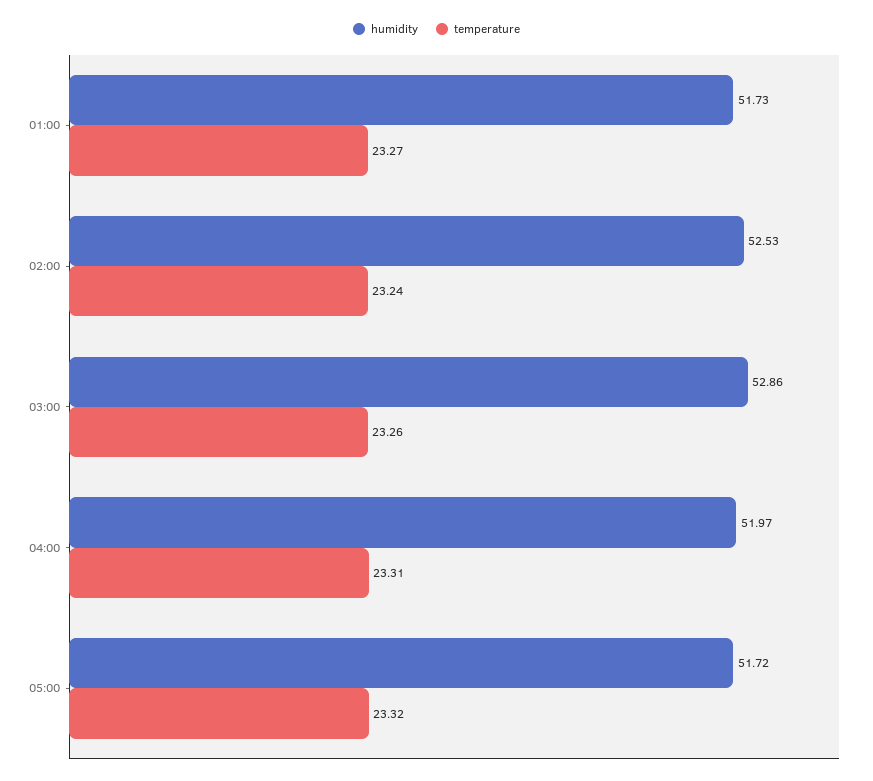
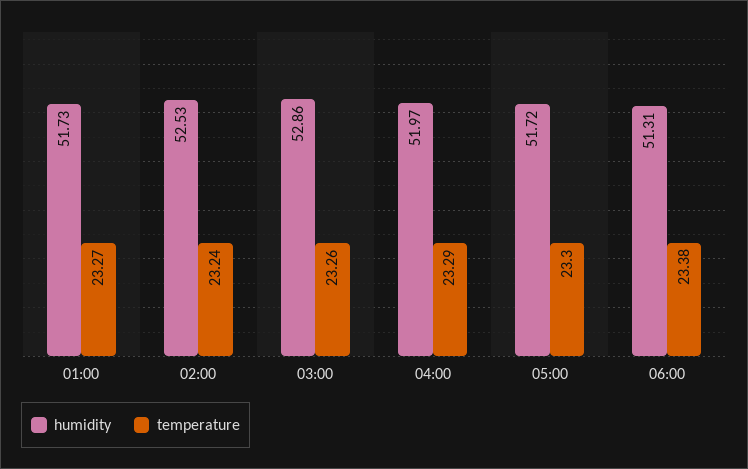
temperature, 04:00: 23.31 -> 23.29
temperature, 05:00: 23.32 -> 23.3
humidity, 06:00: none -> 51.31
temperature, 06:00: none -> 23.38

